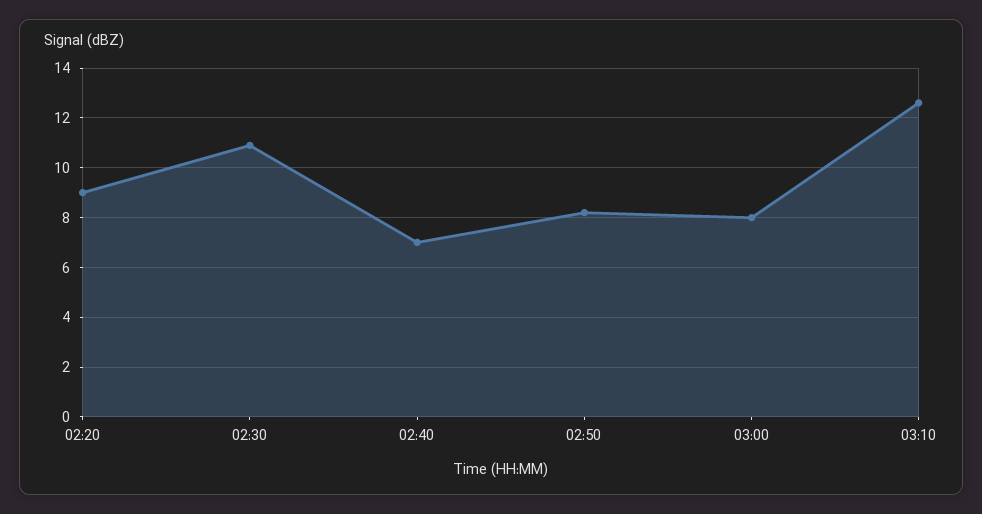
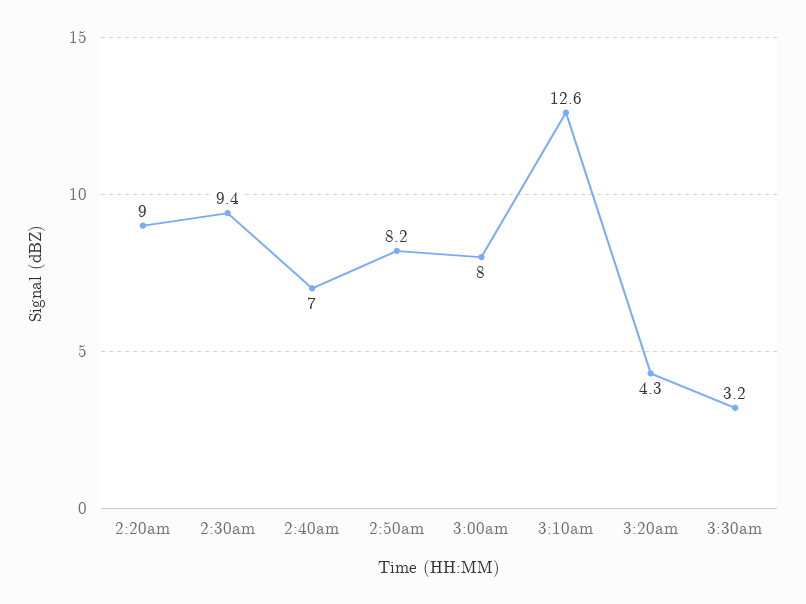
02:30: 11 -> 9.4
3:20am: none -> 4.3
3:30am: none -> 3.2

